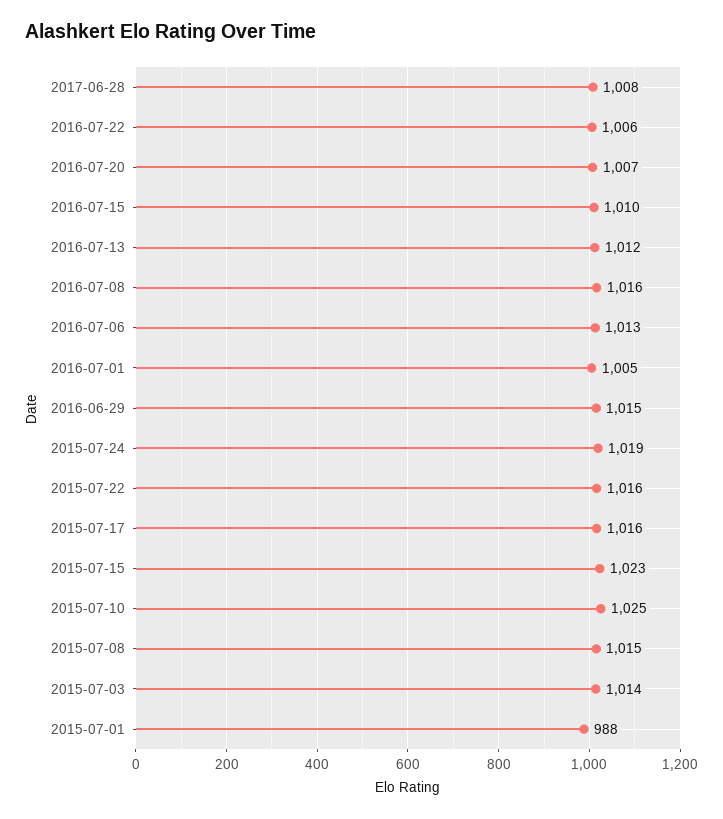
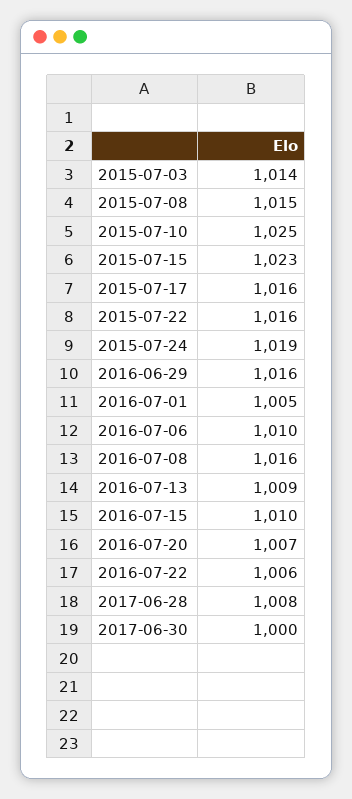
2016-07-13: 1012 -> 1009
2016-07-06: 1013 -> 1010
2016-06-29: 1015 -> 1016
2015-07-01: 988 -> none
2017-06-30: none -> 1000

